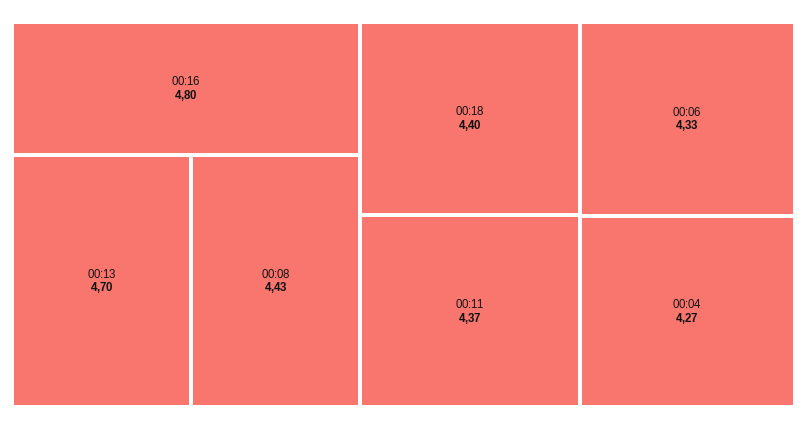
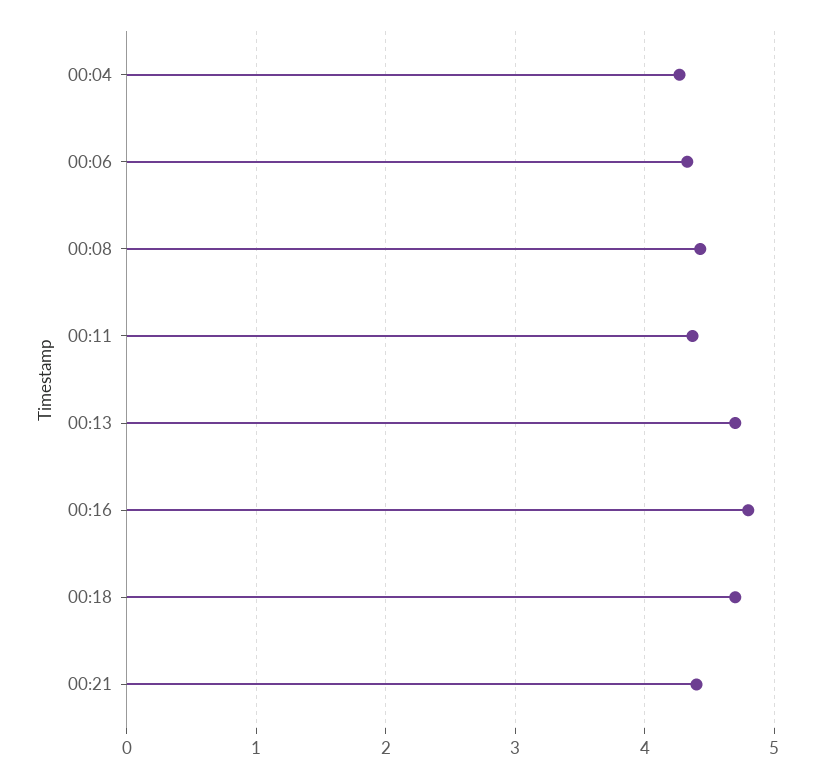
00:18: 4.4 -> 4.7
00:21: none -> 4.4

